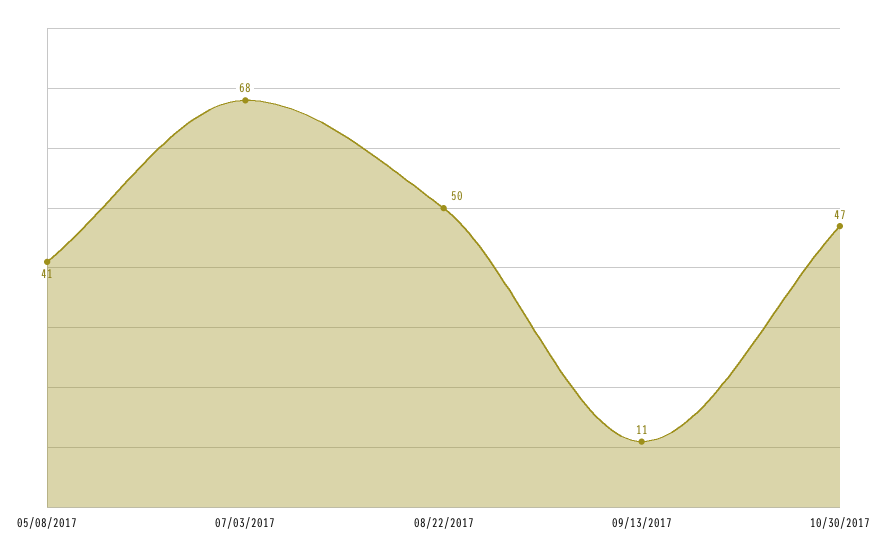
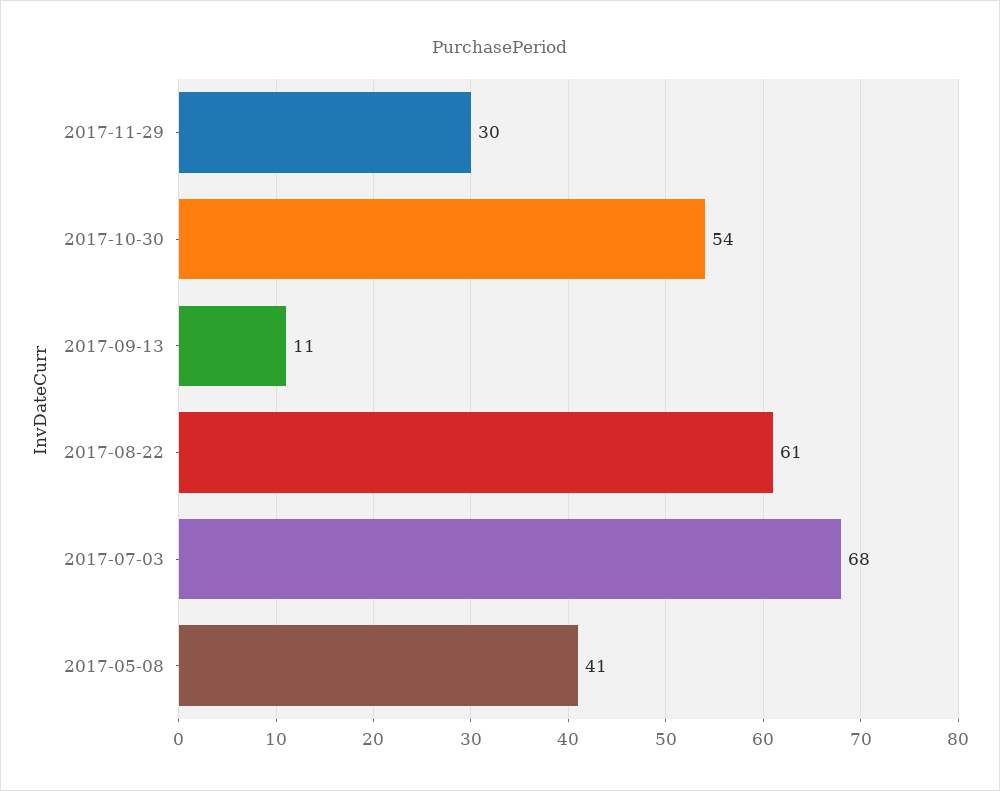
08/22/2017: 50 -> 61
10/30/2017: 47 -> 54
2017-11-29: none -> 30

